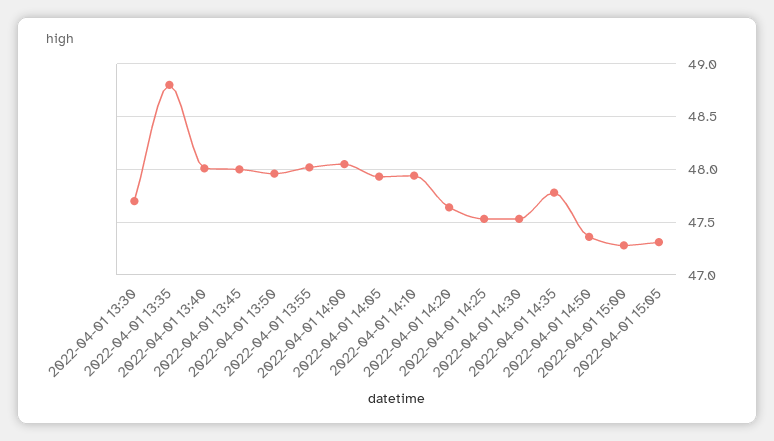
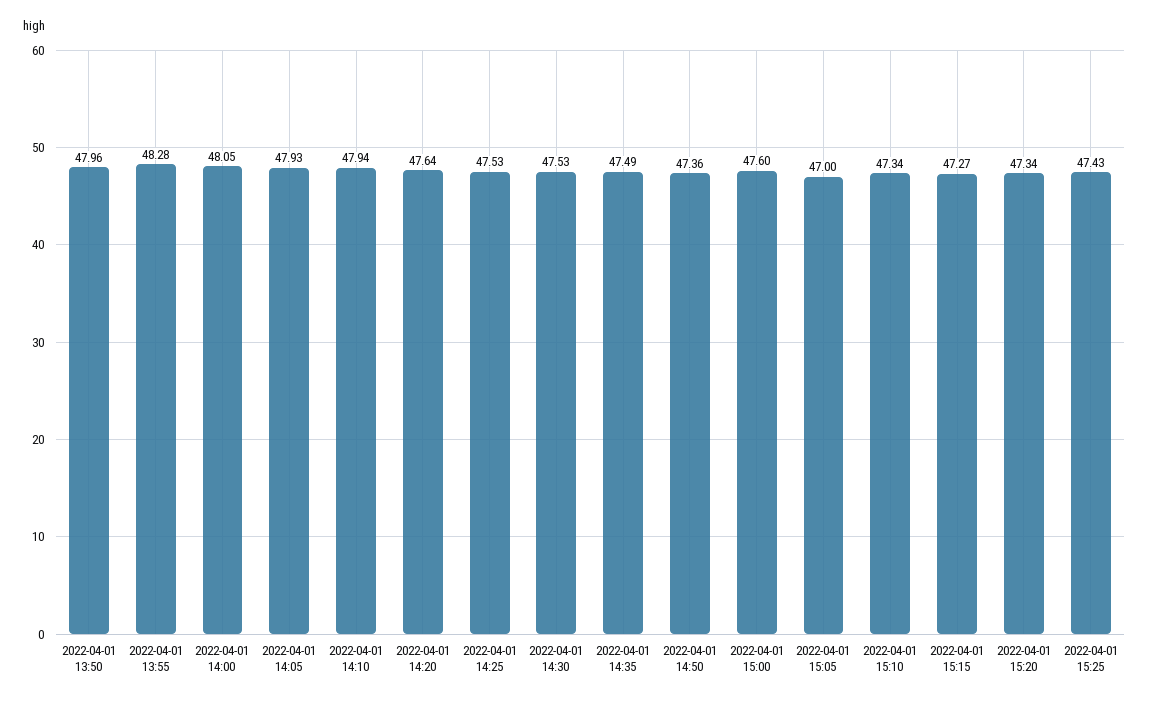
2022-04-01 13:30: 47.7 -> none
2022-04-01 13:35: 48.8 -> none
2022-04-01 13:40: 48 -> none
2022-04-01 13:45: 48 -> none
2022-04-01 13:55: 48 -> 48.28
2022-04-01 14:35: 47.8 -> 47.49
2022-04-01 15:00: 47.3 -> 47.6
2022-04-01 15:05: 47.3 -> 47
2022-04-01 15:10: none -> 47.34
2022-04-01 15:15: none -> 47.27
2022-04-01 15:20: none -> 47.34
2022-04-01 15:25: none -> 47.43

